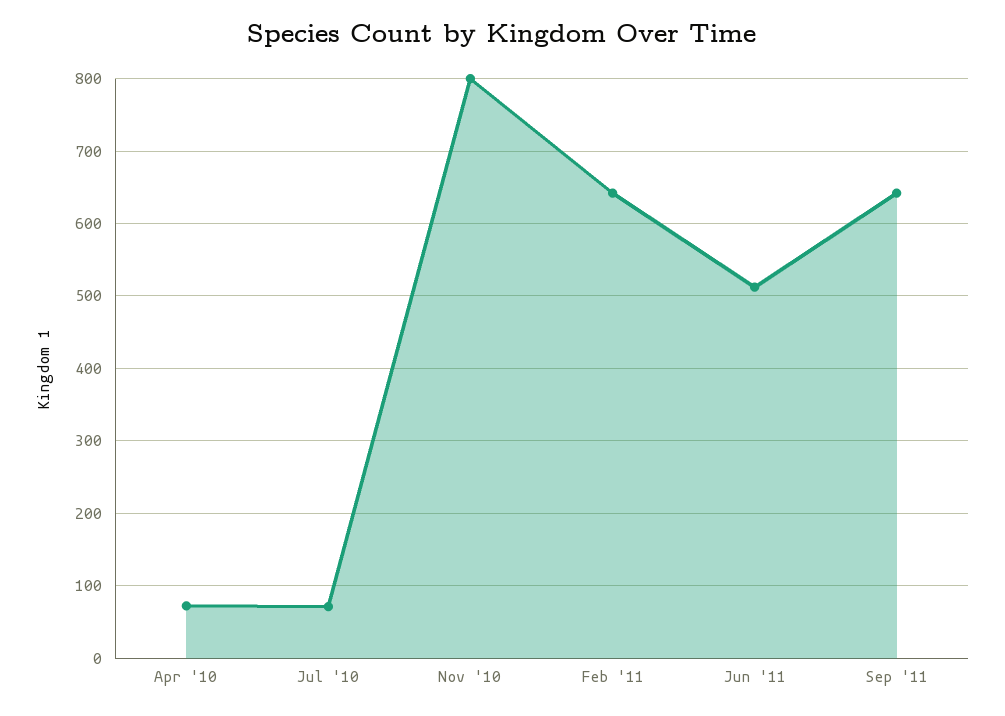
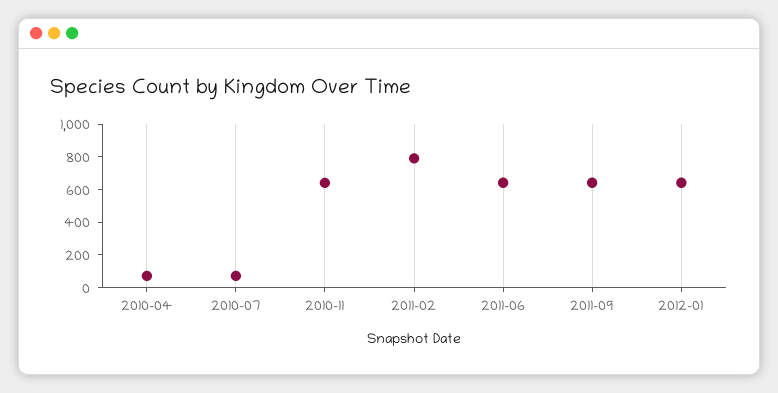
Nov '10: 800 -> 650
Feb '11: 640 -> 800
Jun '11: 510 -> 650
2012-01: none -> 650

